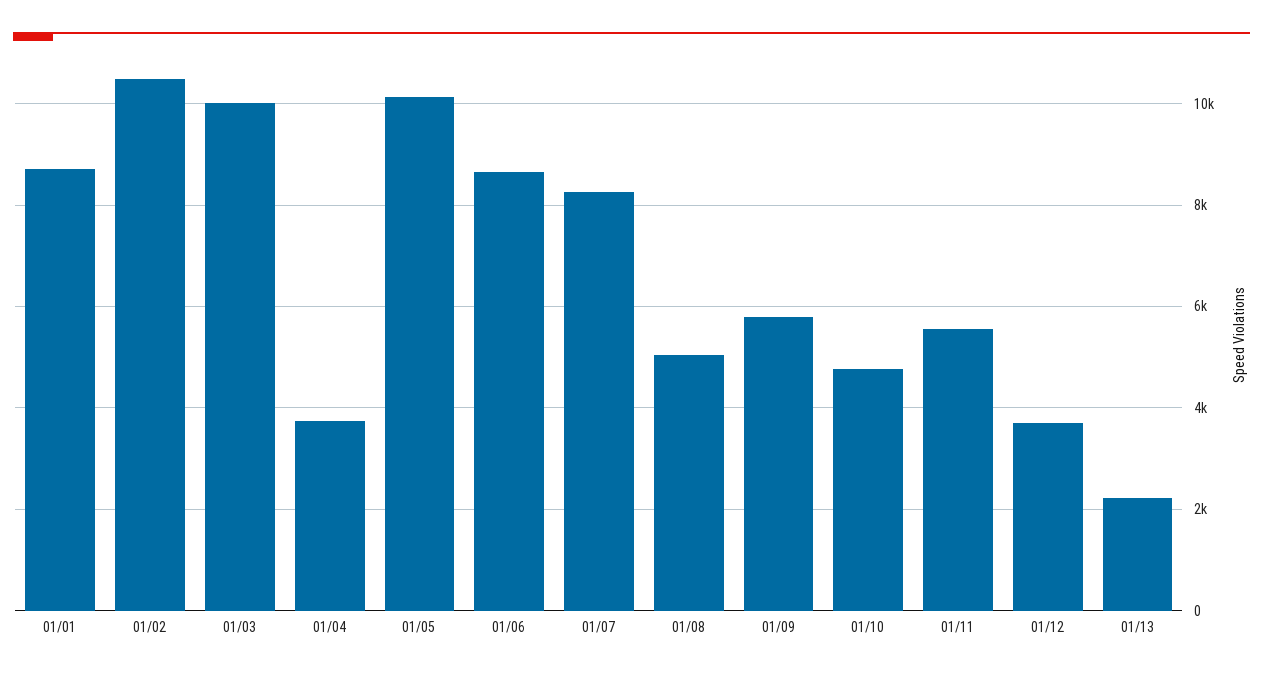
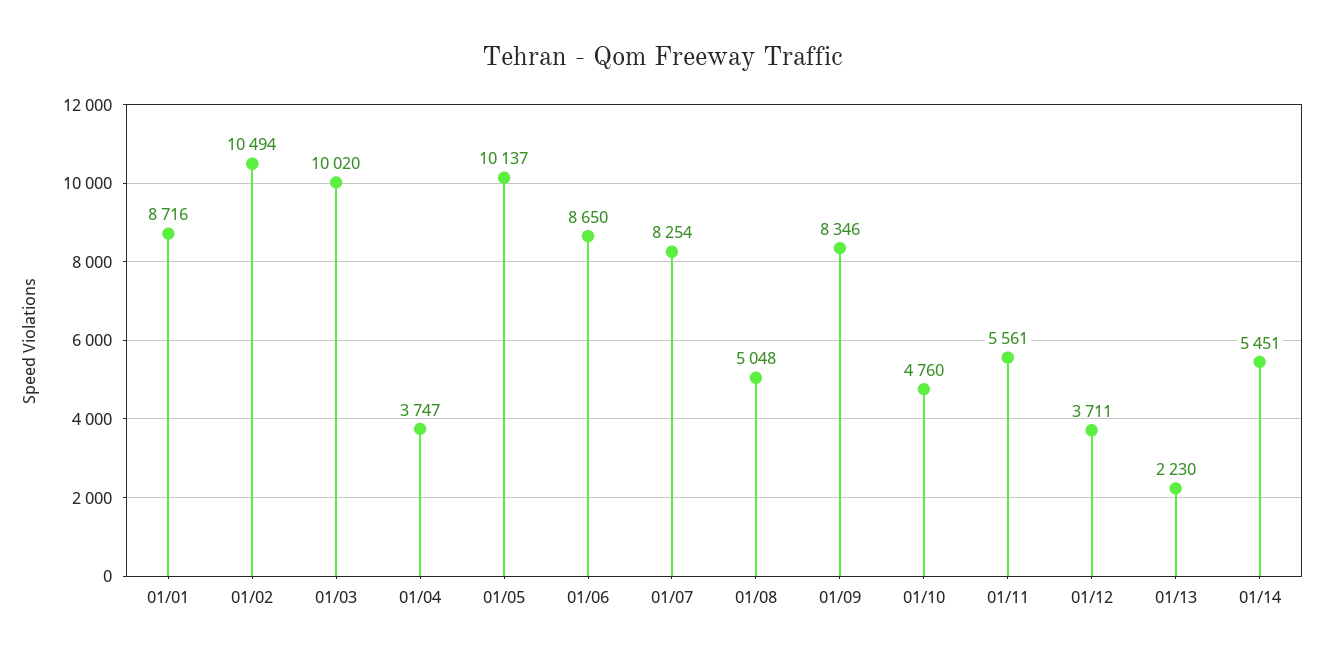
01/09: 5800 -> 8346
01/14: none -> 5451

